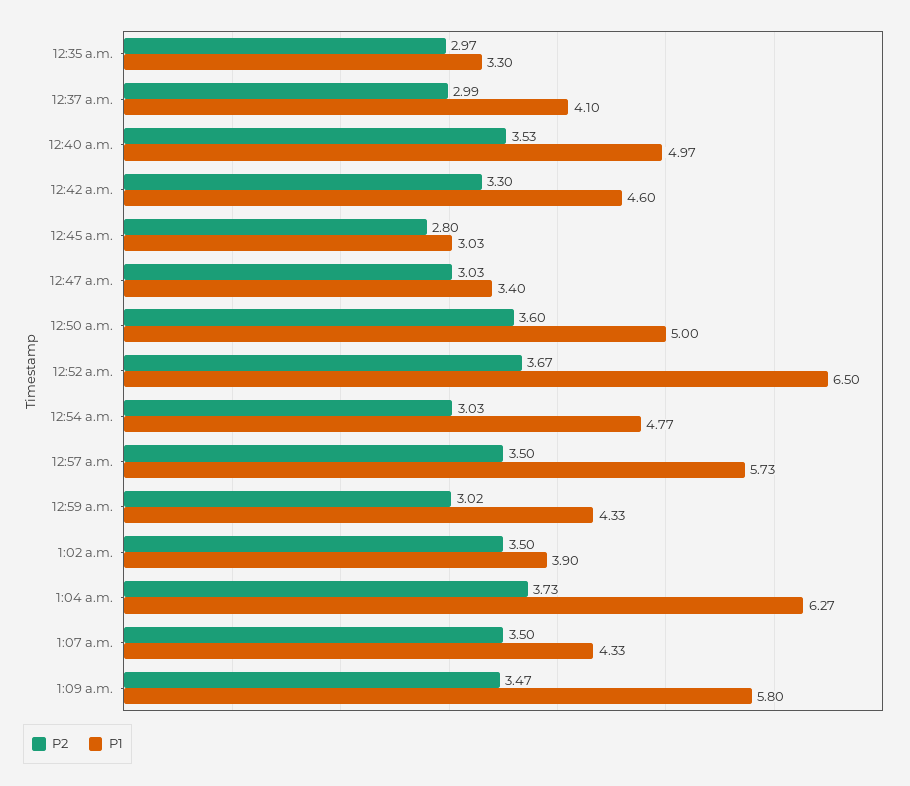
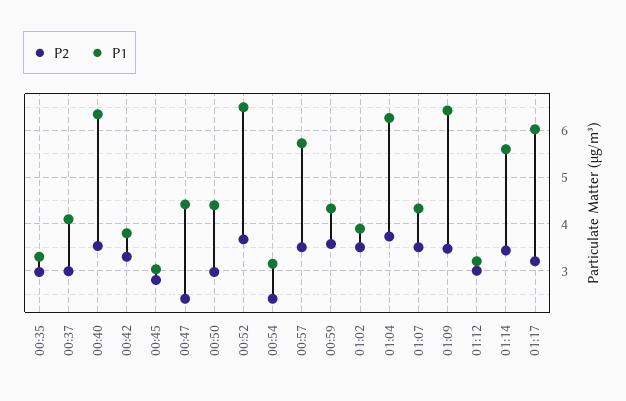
P1, 12:40 a.m.: 4.97 -> 6.4
P1, 12:42 a.m.: 4.6 -> 3.8
P2, 12:47 a.m.: 3.03 -> 2.4
P1, 12:47 a.m.: 3.4 -> 4.4
P2, 12:50 a.m.: 3.6 -> 3
P1, 12:50 a.m.: 5 -> 4.4
P2, 12:54 a.m.: 3.03 -> 2.4
P1, 12:54 a.m.: 4.77 -> 3.2
P2, 12:59 a.m.: 3.02 -> 3.6
P1, 1:09 a.m.: 5.8 -> 6.4
P2, 01:12: none -> 3
P1, 01:12: none -> 3.2
P2, 01:14: none -> 3.4
P1, 01:14: none -> 5.6
P2, 01:17: none -> 3.2
P1, 01:17: none -> 6

